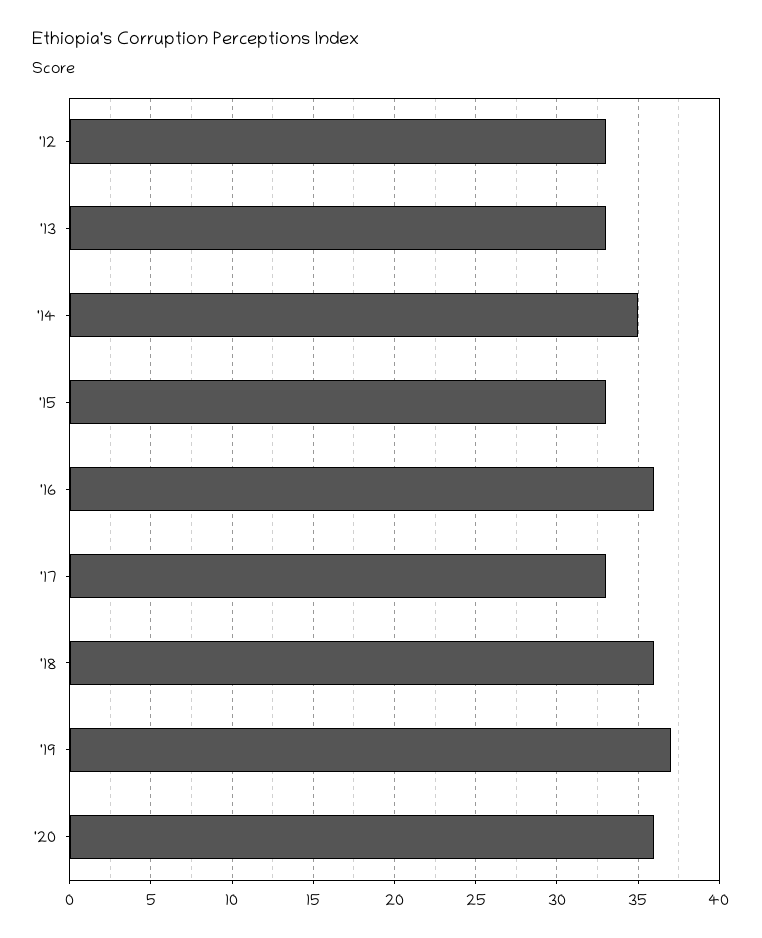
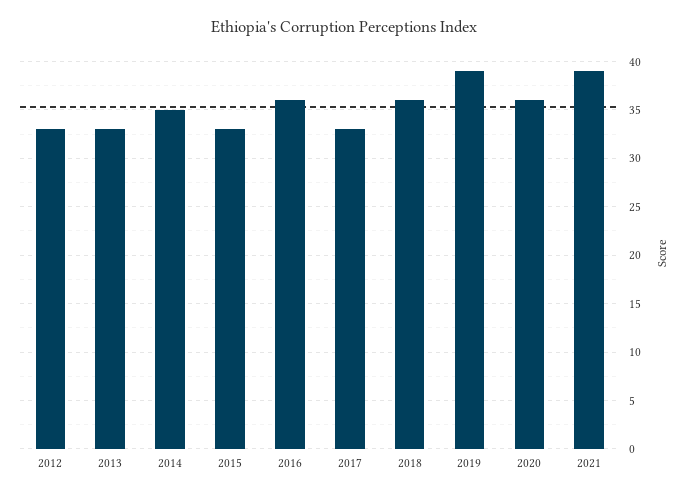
'19: 37 -> 39
2021: none -> 39

